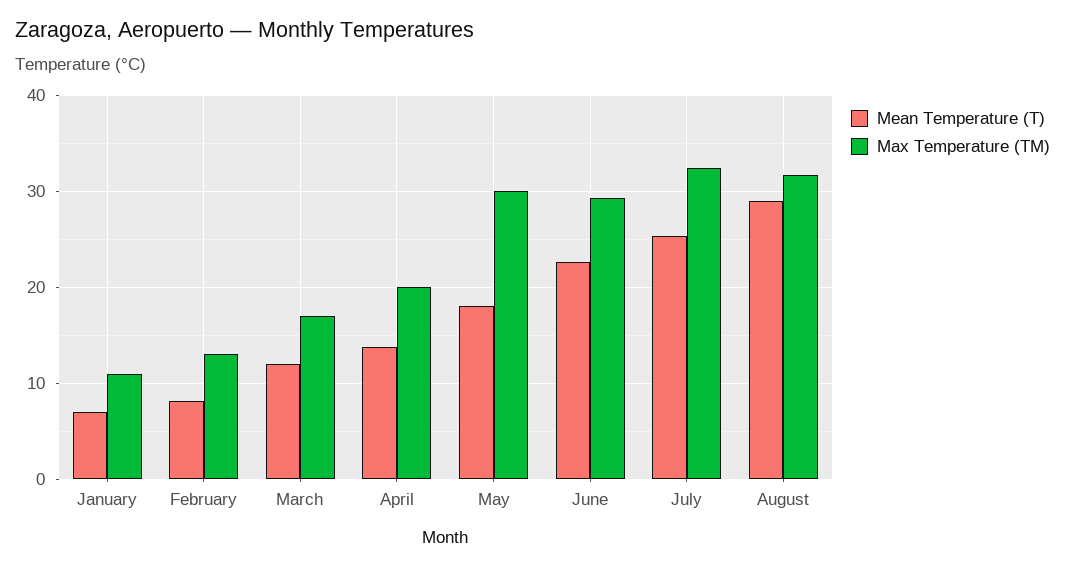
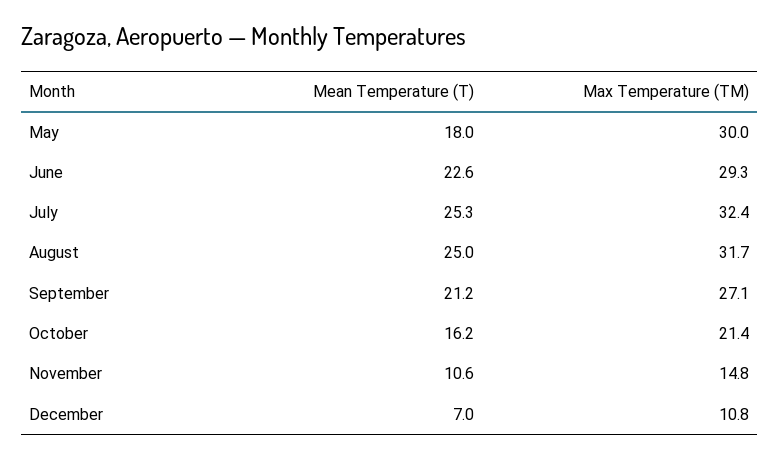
Mean Temperature (T), January: 7 -> none
Max Temperature (TM), January: 11 -> none
Mean Temperature (T), February: 8 -> none
Max Temperature (TM), February: 13 -> none
Mean Temperature (T), March: 12 -> none
Max Temperature (TM), March: 17 -> none
Mean Temperature (T), April: 14 -> none
Max Temperature (TM), April: 20 -> none
Mean Temperature (T), August: 29 -> 25
Mean Temperature (T), September: none -> 21.2
Max Temperature (TM), September: none -> 27.1
Mean Temperature (T), October: none -> 16.2
Max Temperature (TM), October: none -> 21.4
Mean Temperature (T), November: none -> 10.6
Max Temperature (TM), November: none -> 14.8
Mean Temperature (T), December: none -> 7
Max Temperature (TM), December: none -> 10.8

